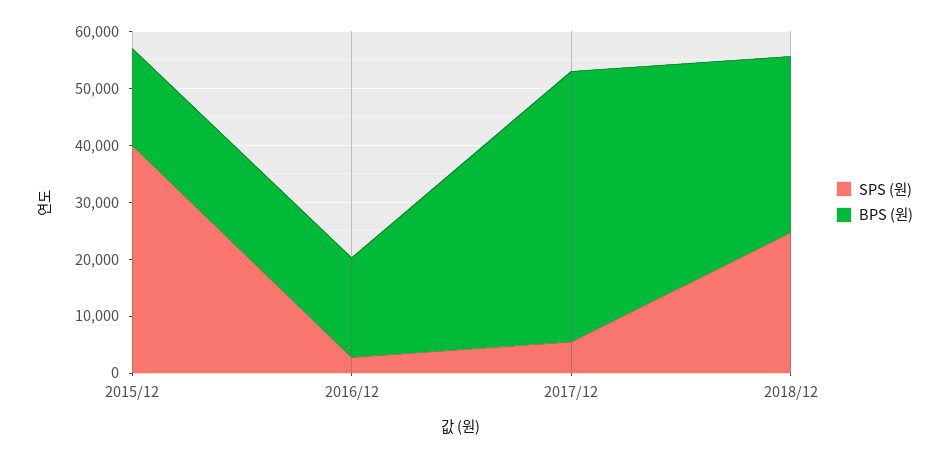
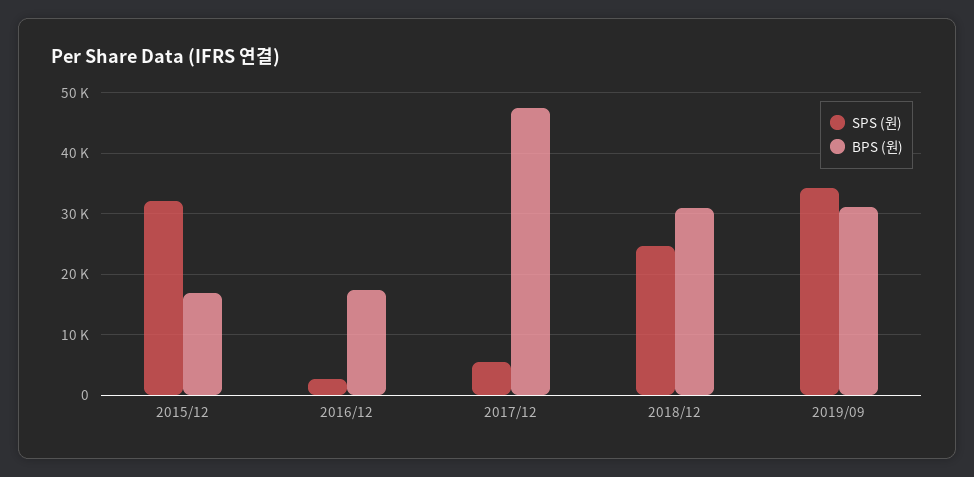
SPS (원), 2015/12: 40000 -> 32000
SPS (원), 2019/09: none -> 34000
BPS (원), 2019/09: none -> 31000

